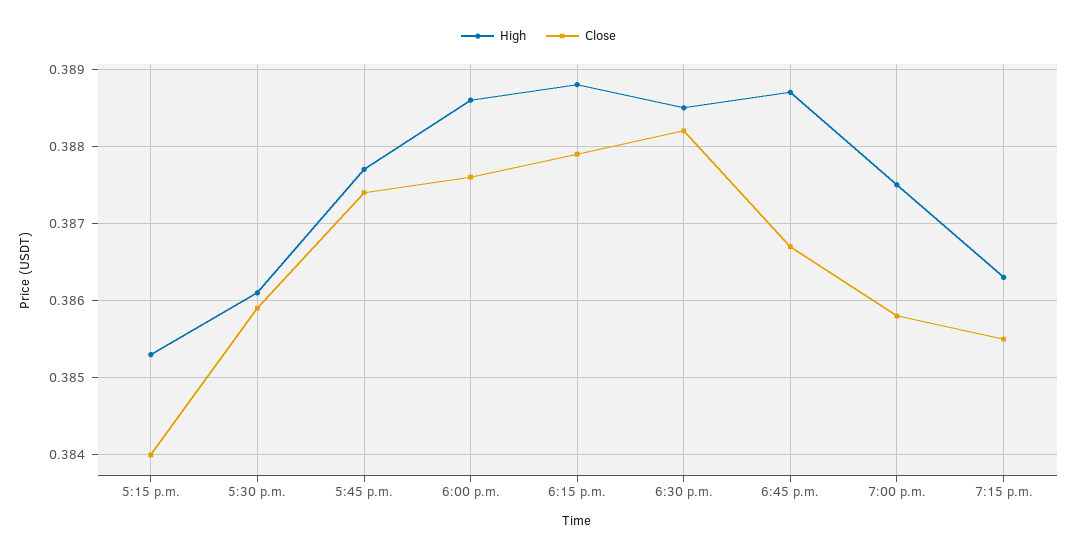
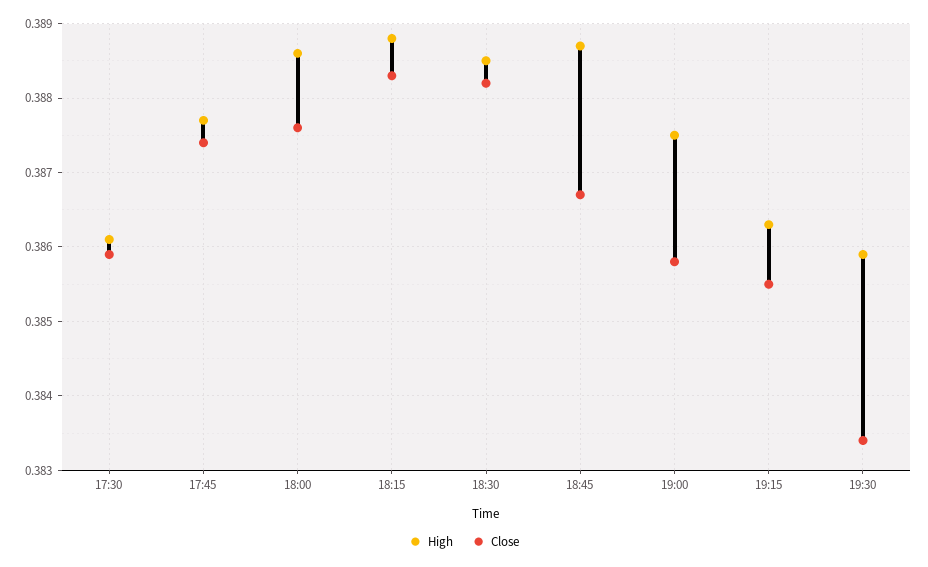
High, 5:15 p.m.: 0.3853 -> none
Close, 5:15 p.m.: 0.384 -> none
Close, 6:15 p.m.: 0.3879 -> 0.3883
High, 19:30: none -> 0.3859
Close, 19:30: none -> 0.3834

